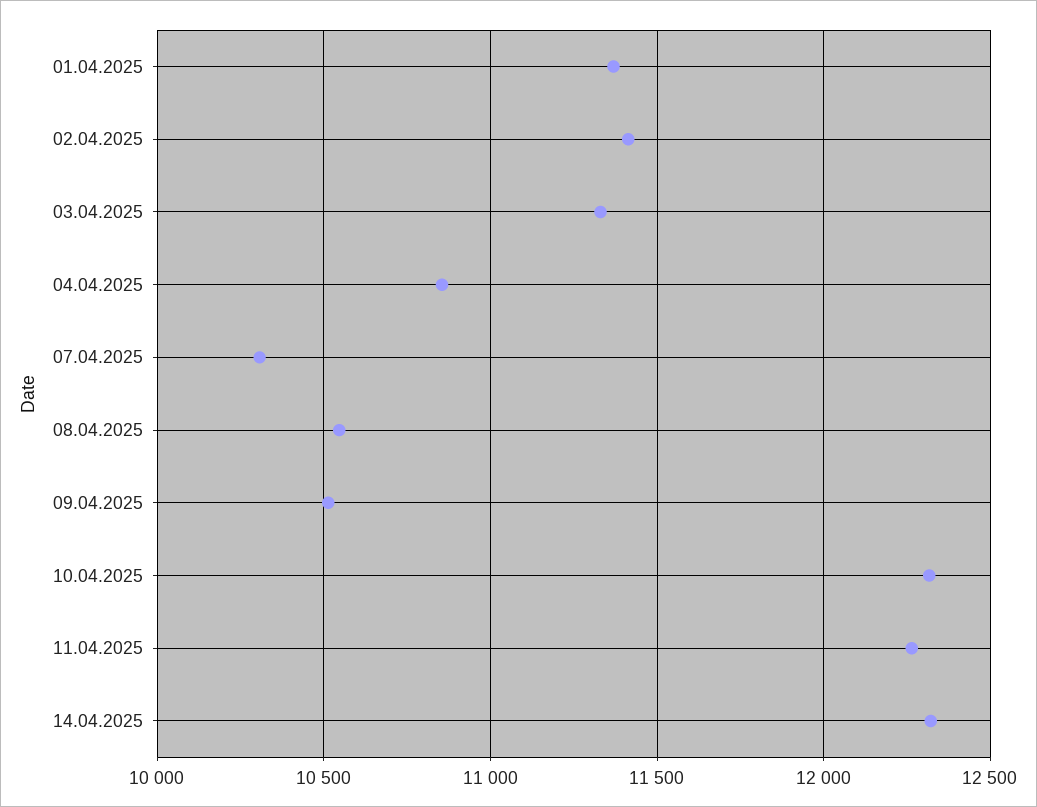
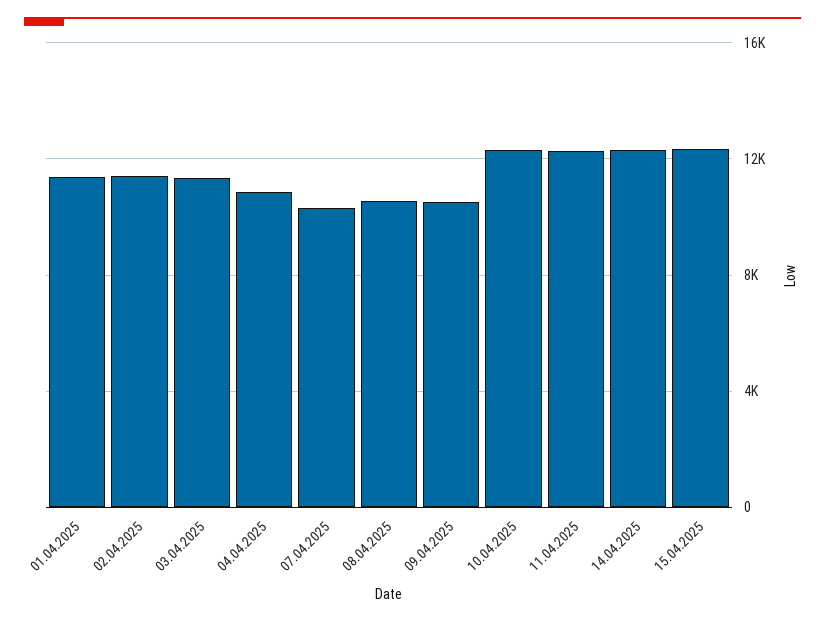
15.04.2025: none -> 12500

